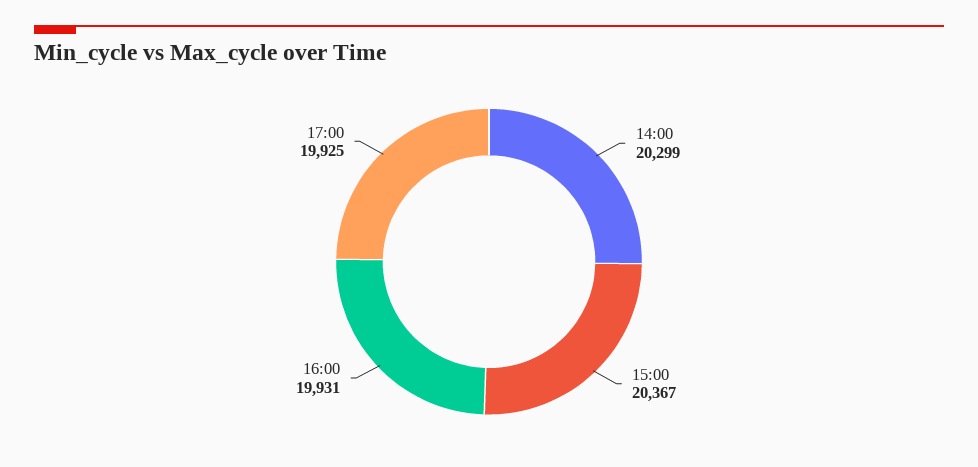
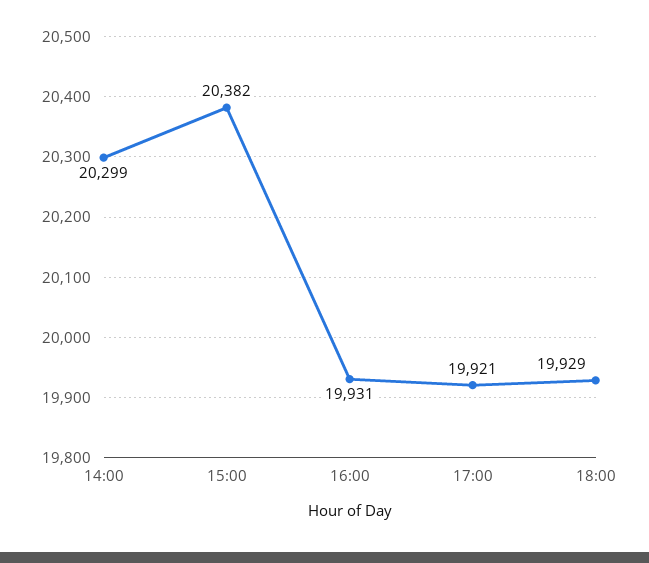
15:00: 20367 -> 20382
17:00: 19925 -> 19921
18:00: none -> 19929

